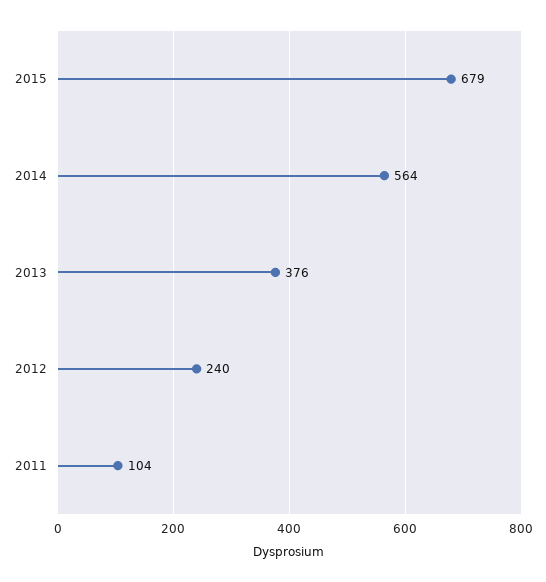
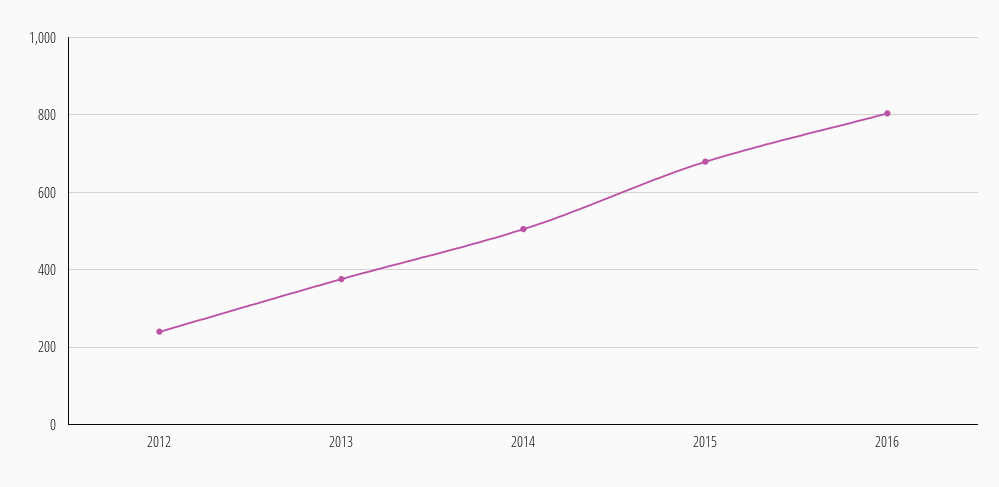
2014: 564 -> 500
2011: 104 -> none
2016: none -> 800

